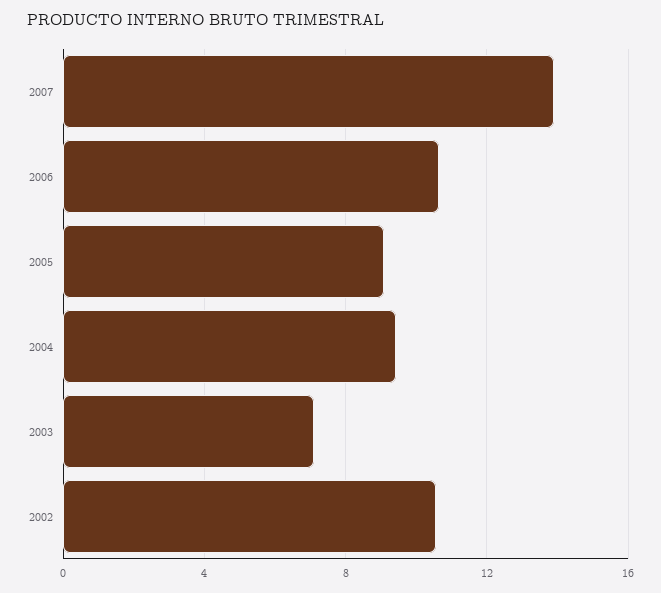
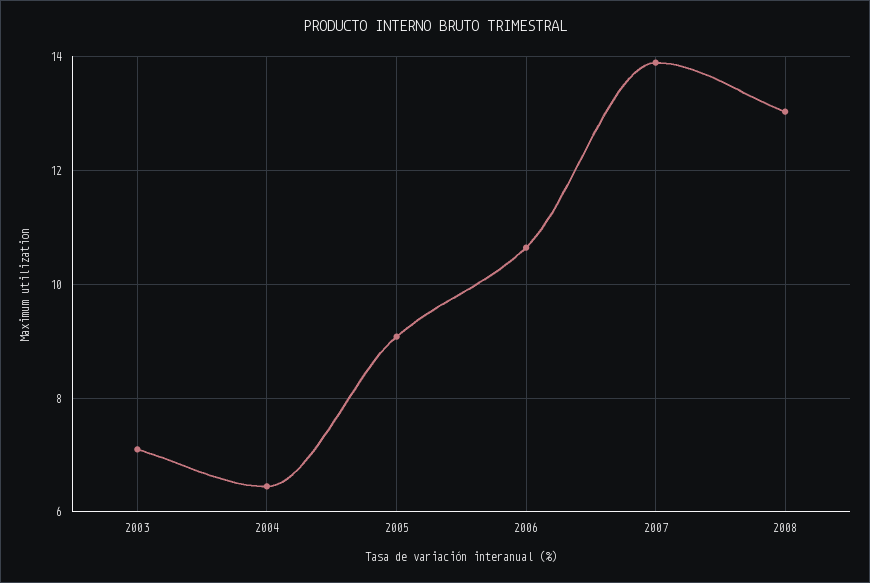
2004: 9.5 -> 6.4
2002: 10.5 -> none
2008: none -> 13

